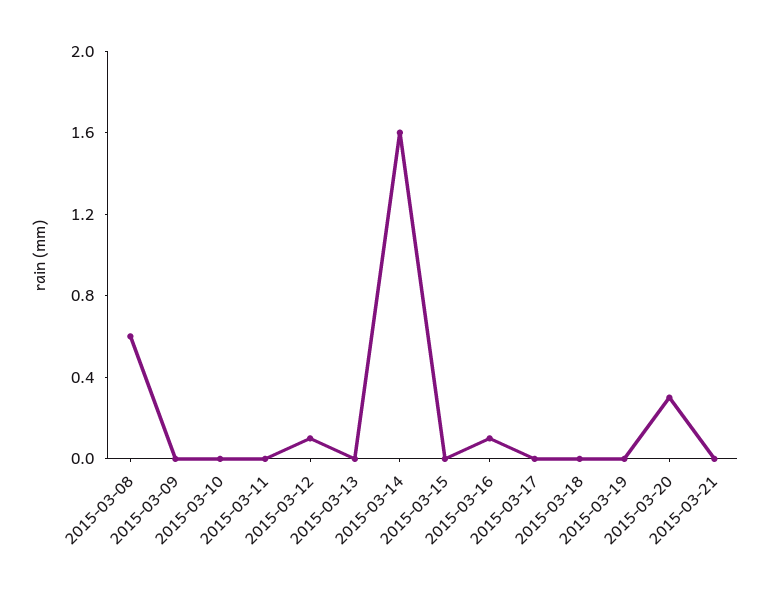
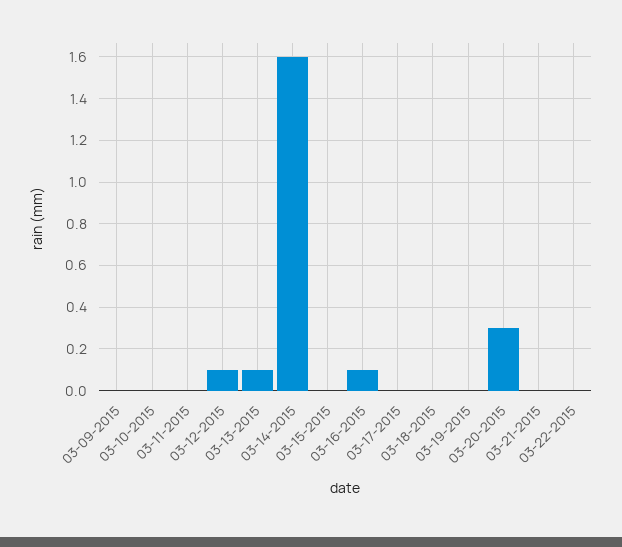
2015-03-08: 0.6 -> none
2015-03-13: 0 -> 0.1
03-22-2015: none -> 0

